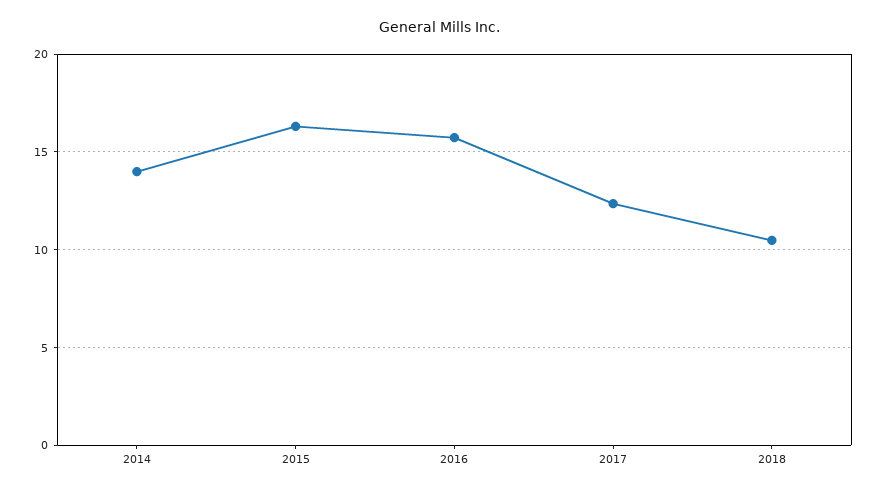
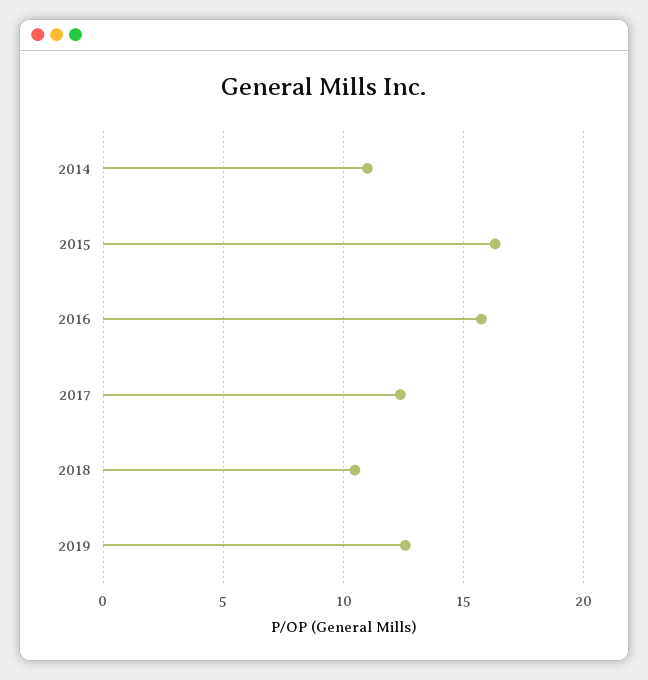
2014: 14 -> 11
2019: none -> 12.5

